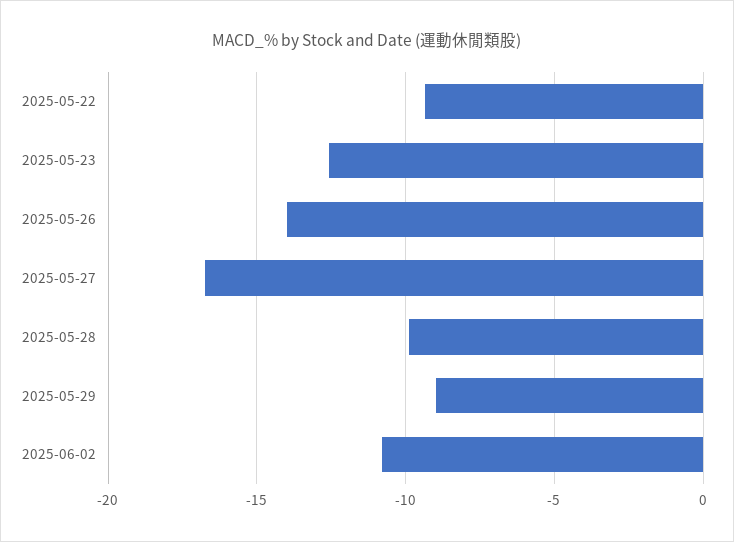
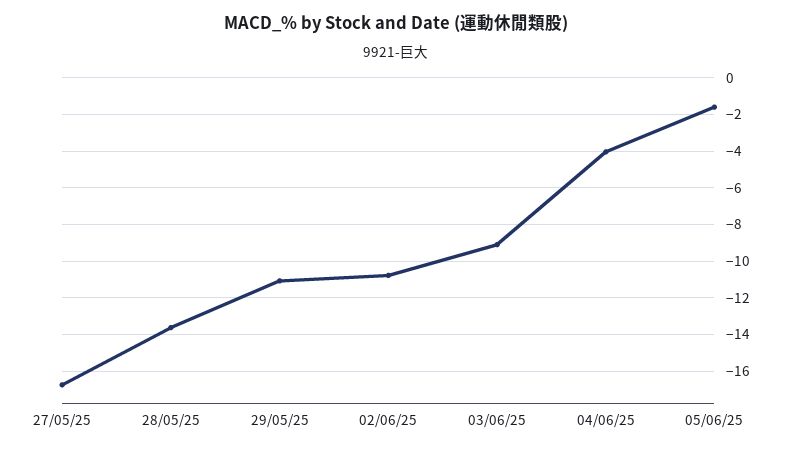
2025-05-22: -9.5 -> none
2025-05-23: -12.5 -> none
2025-05-26: -14 -> none
2025-05-28: -10 -> -13.5
2025-05-29: -9 -> -11
03/06/25: none -> -9
04/06/25: none -> -4
05/06/25: none -> -1.5

